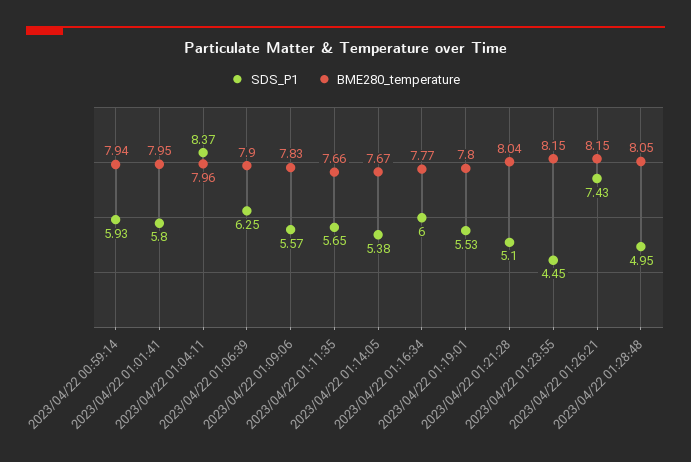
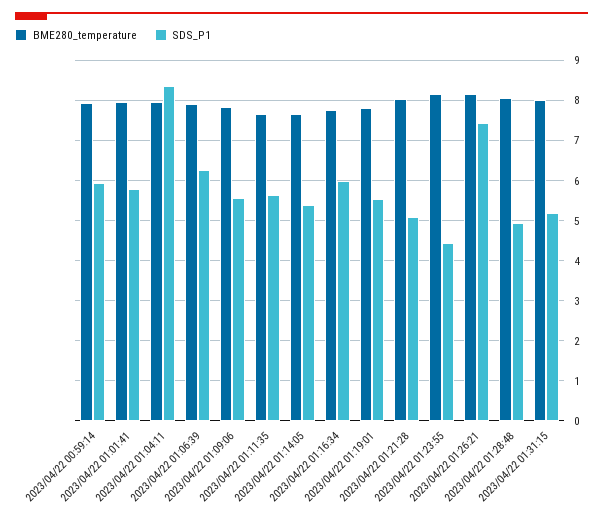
BME280_temperature, 2023/04/22 01:31:15: none -> 8
SDS_P1, 2023/04/22 01:31:15: none -> 5.2

